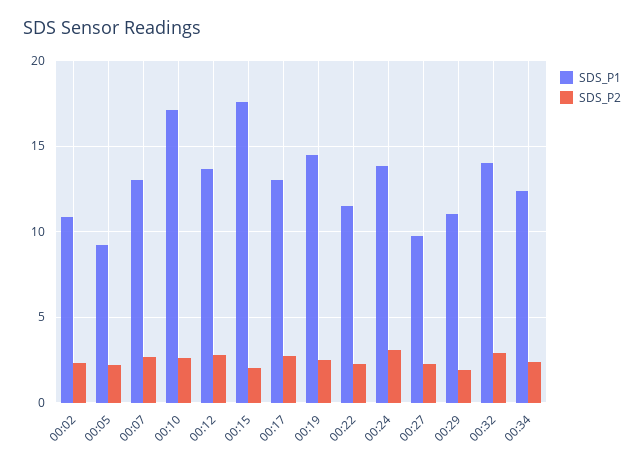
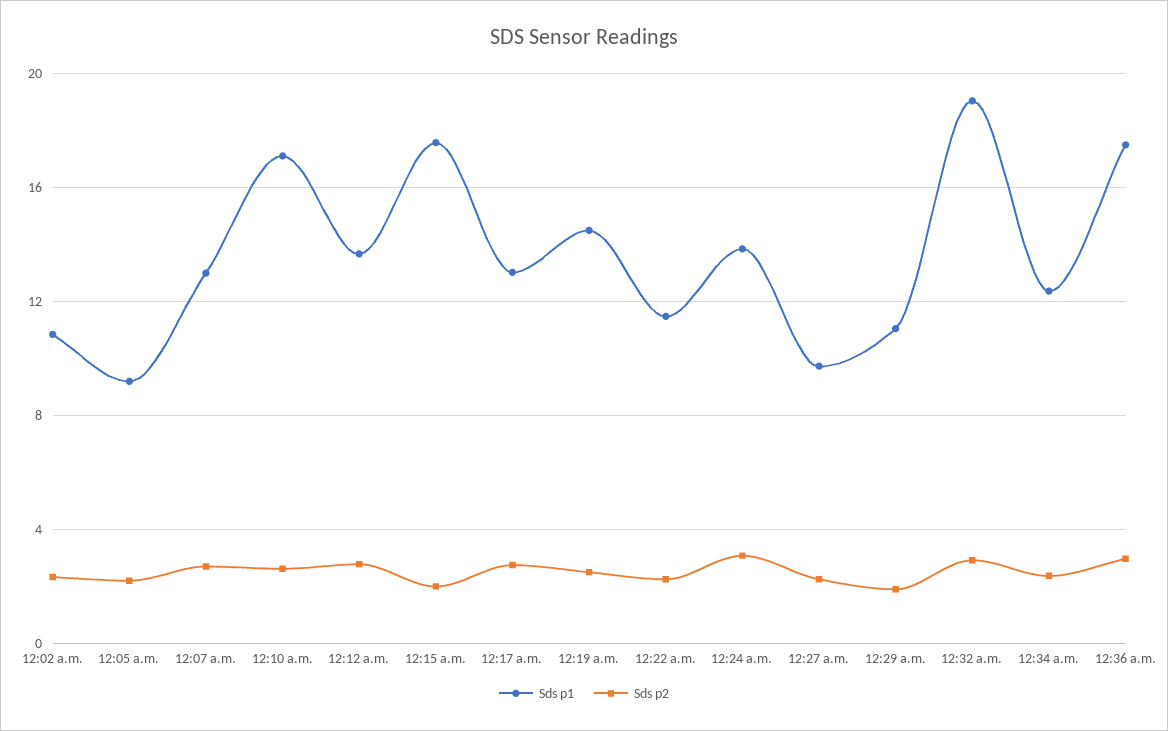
SDS_P1, 00:32: 14 -> 19
SDS_P1, 12:36 a.m.: none -> 17.5
SDS_P2, 12:36 a.m.: none -> 3

